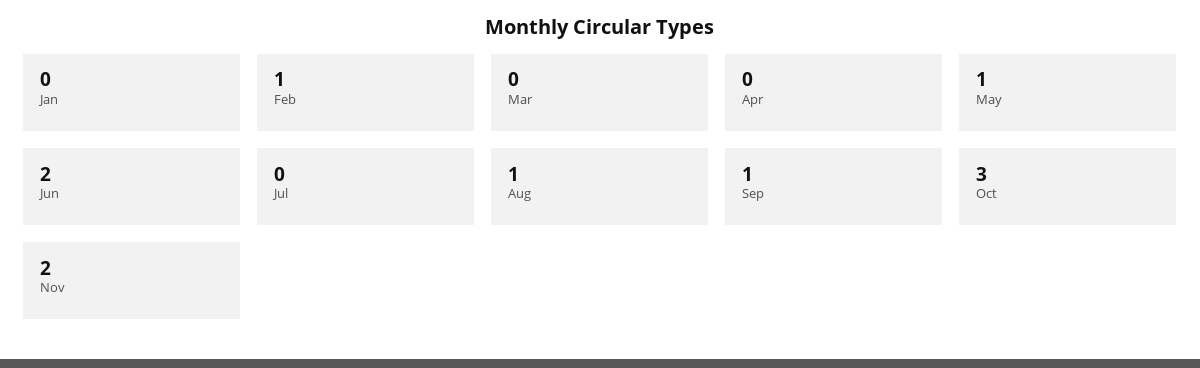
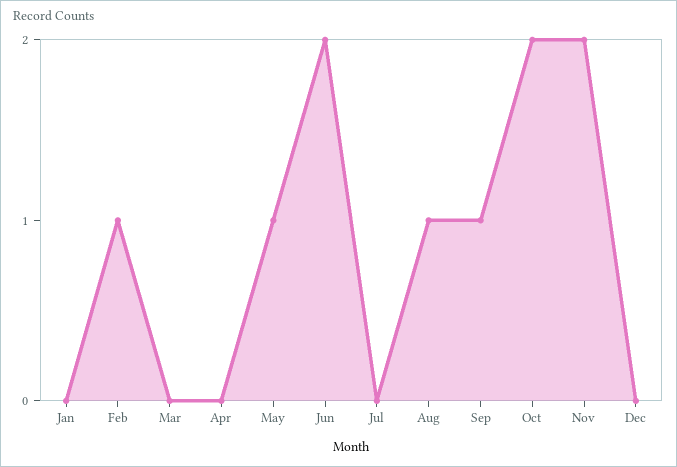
Oct: 3 -> 2
Dec: none -> 0

